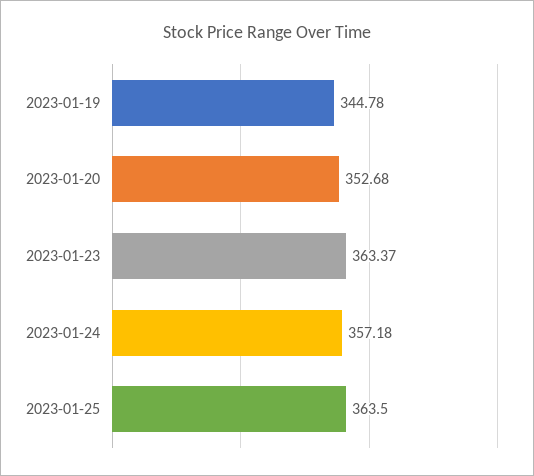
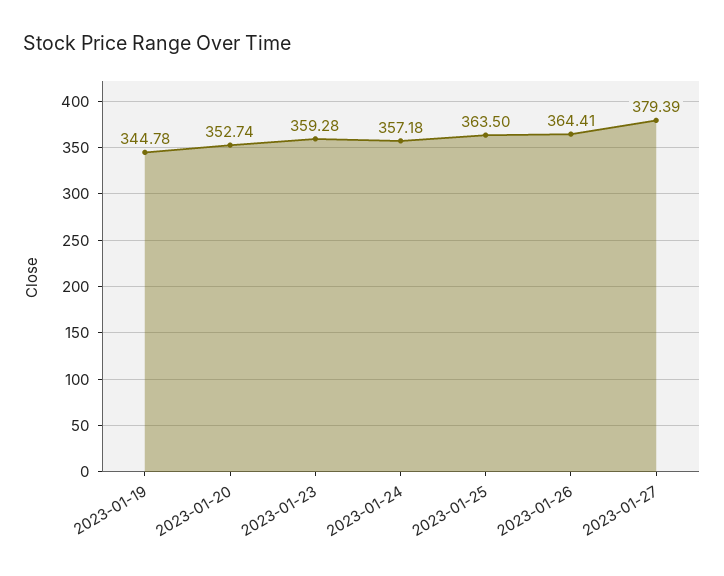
2023-01-20: 352.68 -> 352.74
2023-01-23: 363.37 -> 359.28
2023-01-26: none -> 364.41
2023-01-27: none -> 379.39

